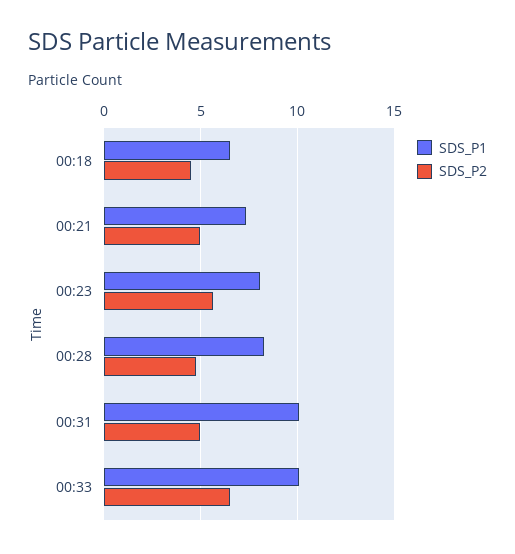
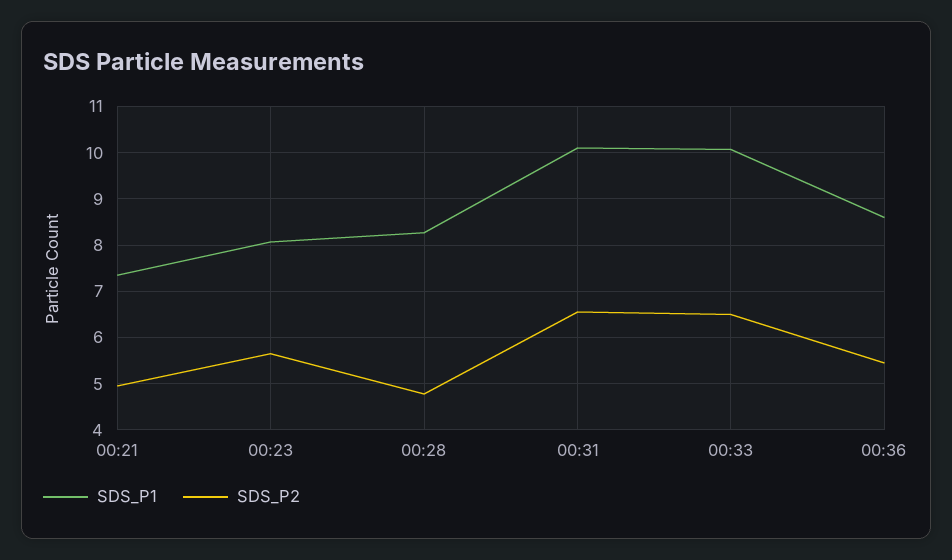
SDS_P1, 00:18: 6.5 -> none
SDS_P2, 00:18: 4.5 -> none
SDS_P2, 00:31: 5 -> 6.6
SDS_P1, 00:36: none -> 8.6
SDS_P2, 00:36: none -> 5.4

